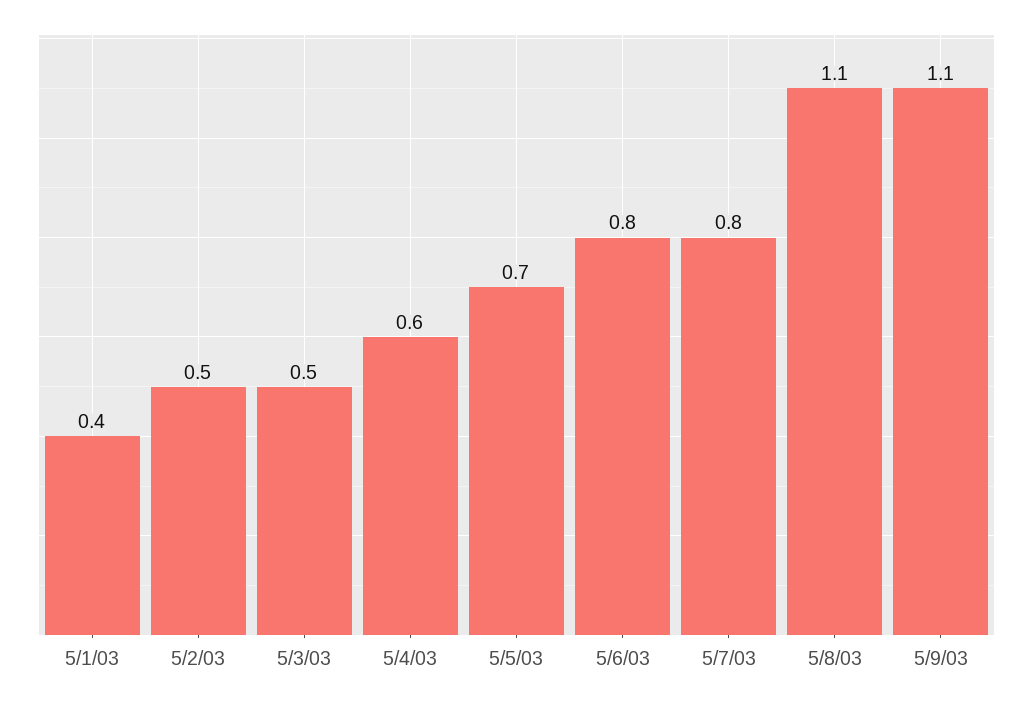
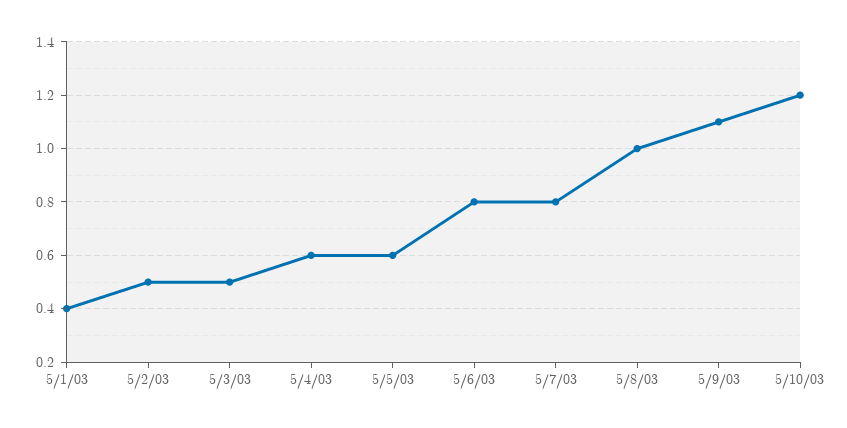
5/5/03: 0.7 -> 0.6
5/8/03: 1.1 -> 1
5/10/03: none -> 1.2

